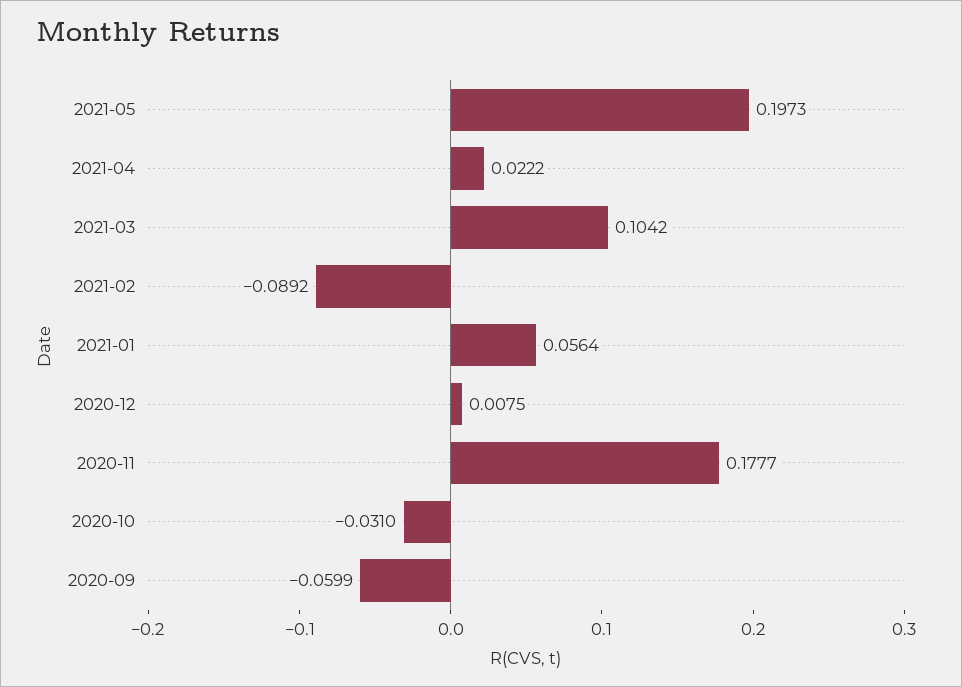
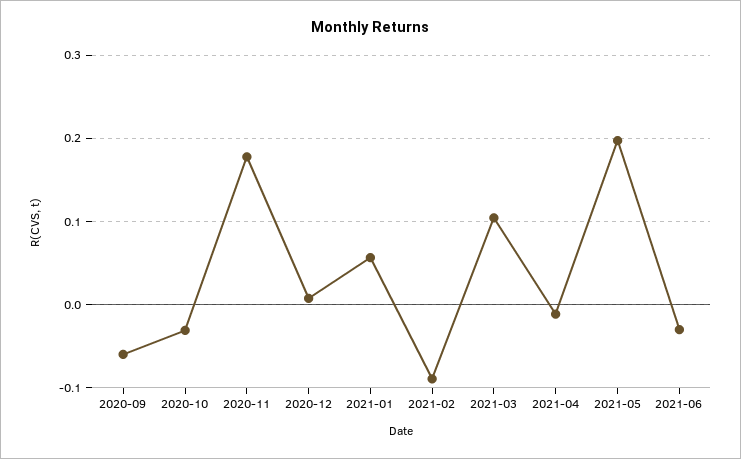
2021-04: 0.0222 -> -0.01
2021-06: none -> -0.03

